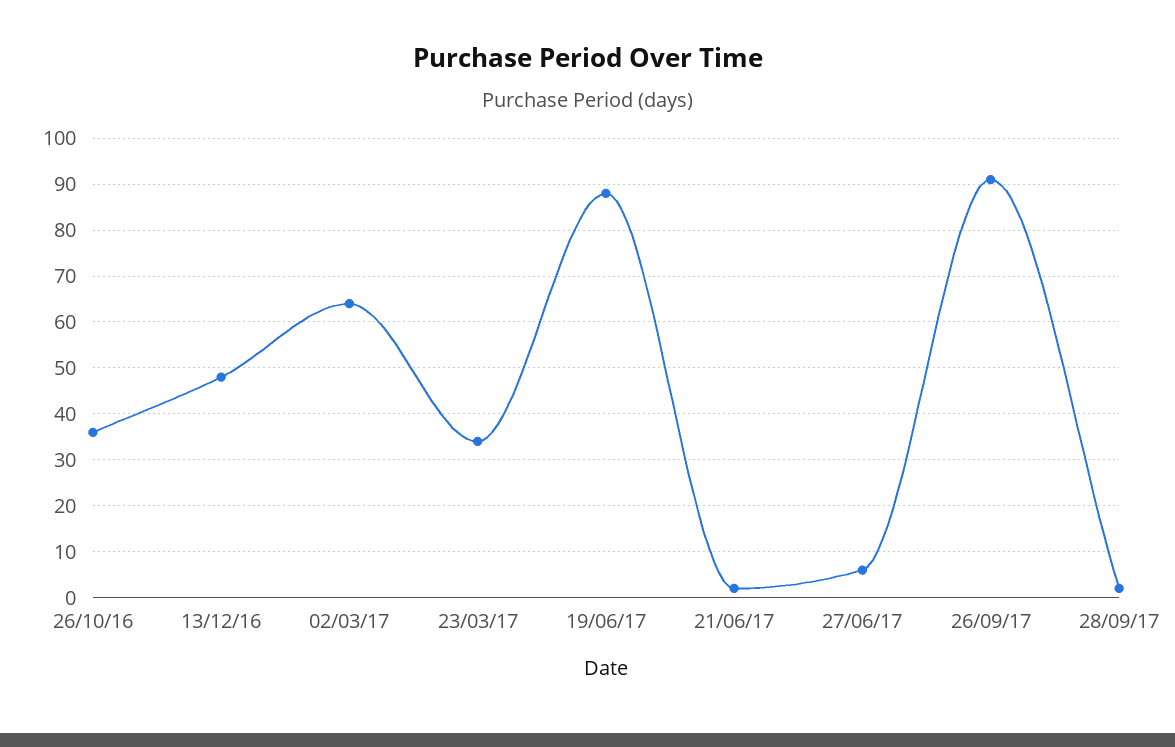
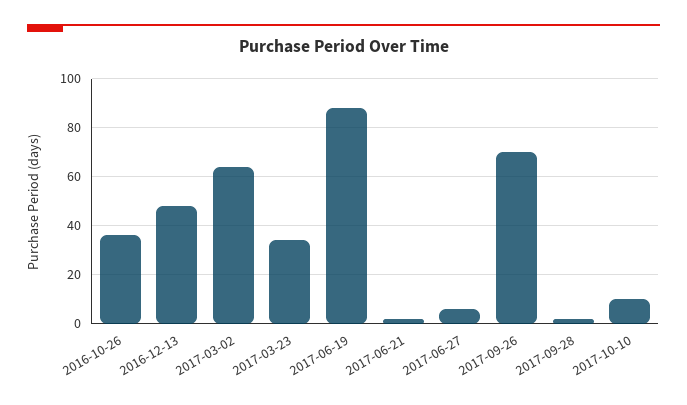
26/09/17: 90 -> 70
2017-10-10: none -> 10

